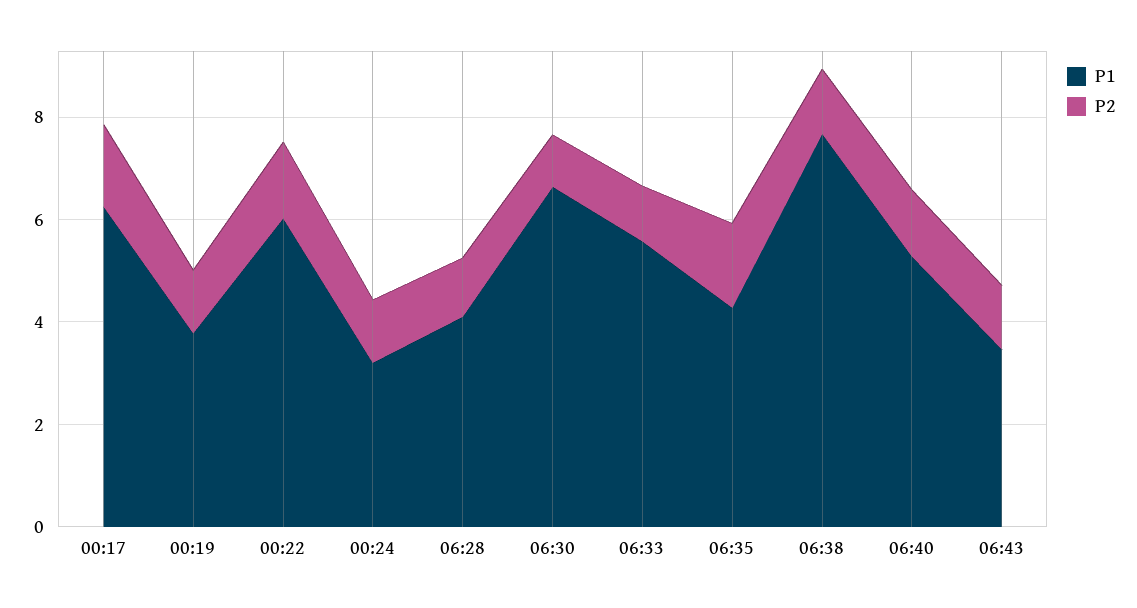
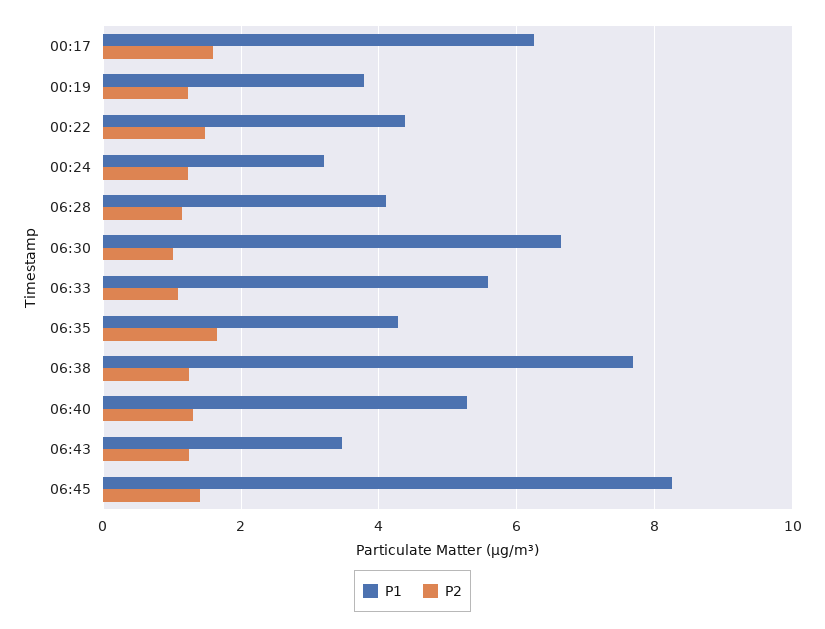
P1, 00:22: 6 -> 4.4
P1, 06:45: none -> 8.2
P2, 06:45: none -> 1.4

